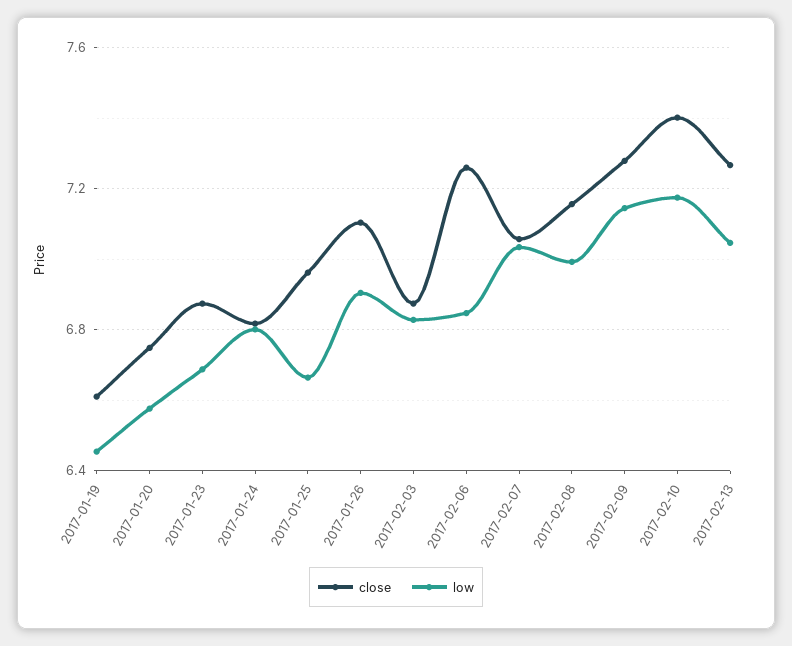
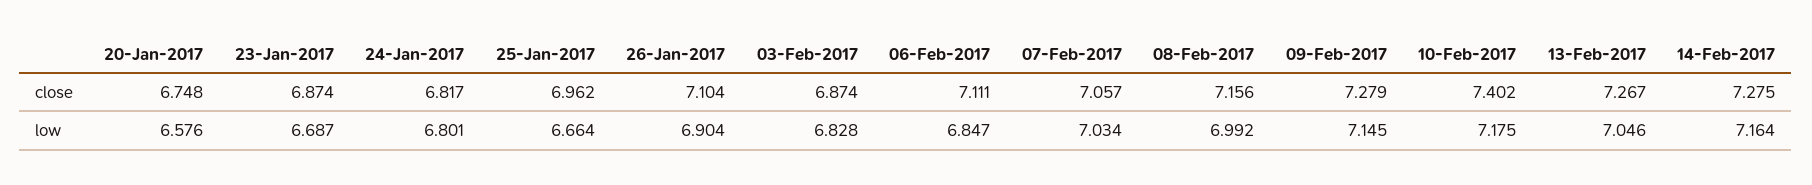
close, 2017-01-19: 6.6 -> none
low, 2017-01-19: 6.45 -> none
close, 2017-02-06: 7.25 -> 7.111
close, 14-Feb-2017: none -> 7.275
low, 14-Feb-2017: none -> 7.164

